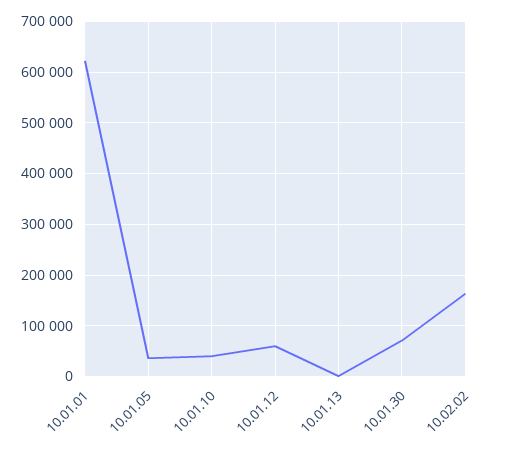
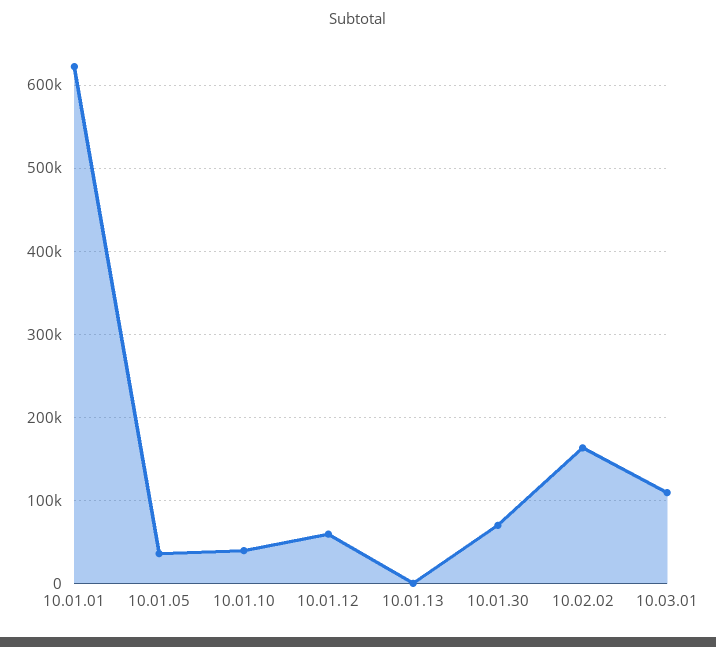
10.03.01: none -> 110000

